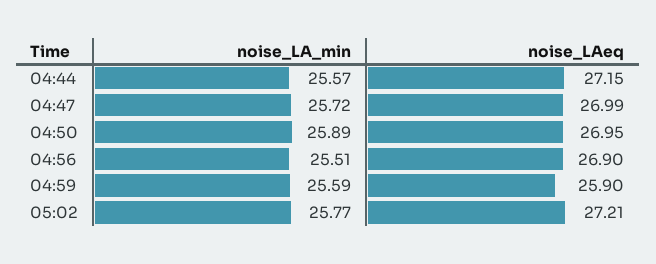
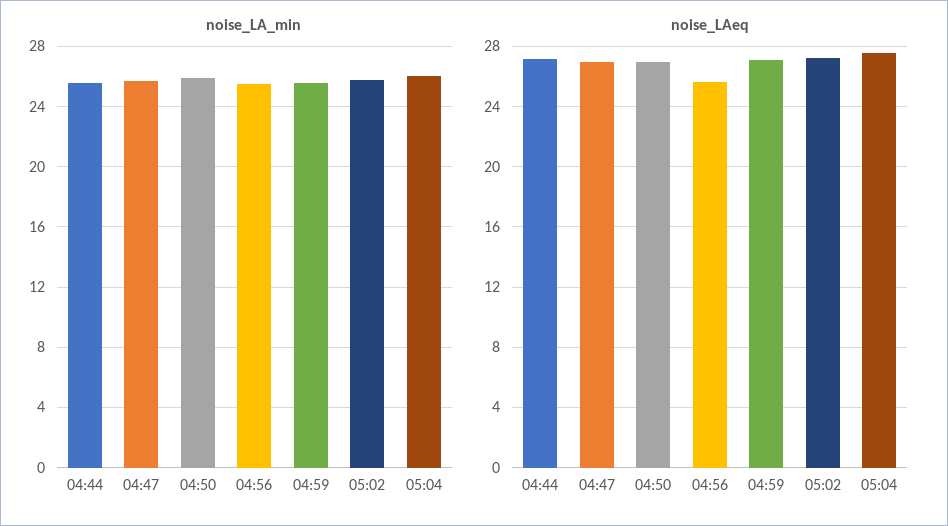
noise_LAeq, 04:56: 26.9 -> 25.5
noise_LAeq, 04:59: 25.9 -> 27
noise_LA_min, 05:04: none -> 26
noise_LAeq, 05:04: none -> 27.5

